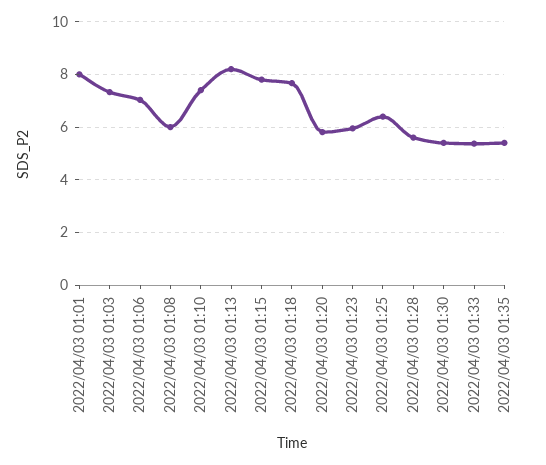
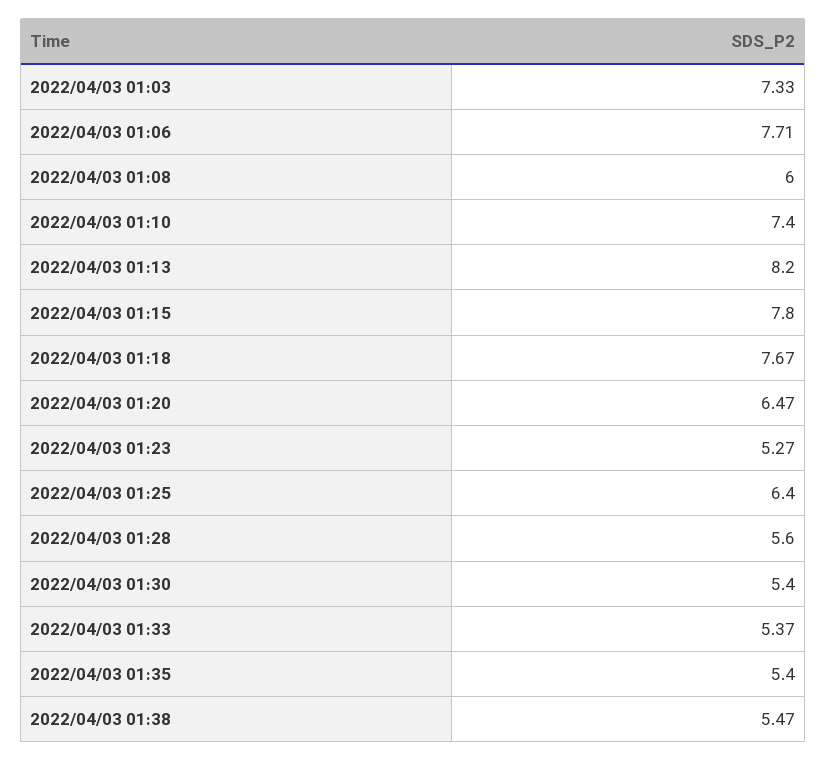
2022/04/03 01:01: 8 -> none
2022/04/03 01:06: 7 -> 7.71
2022/04/03 01:20: 5.75 -> 6.47
2022/04/03 01:23: 6 -> 5.27
2022/04/03 01:38: none -> 5.47

